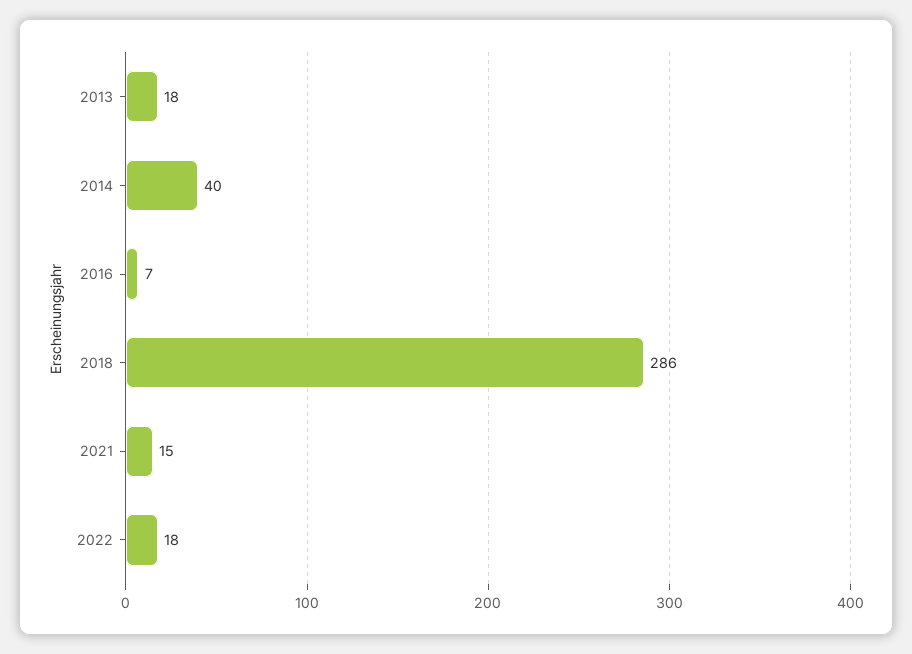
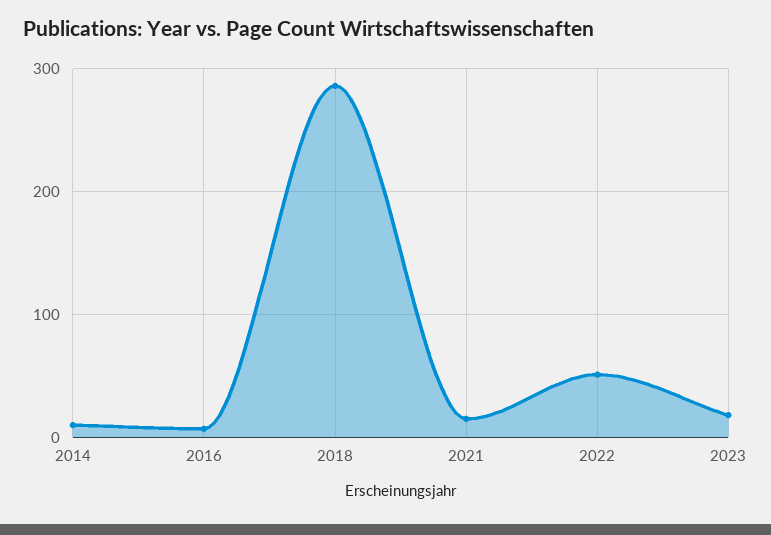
2013: 18 -> none
2014: 40 -> 10
2022: 18 -> 50
2023: none -> 20

